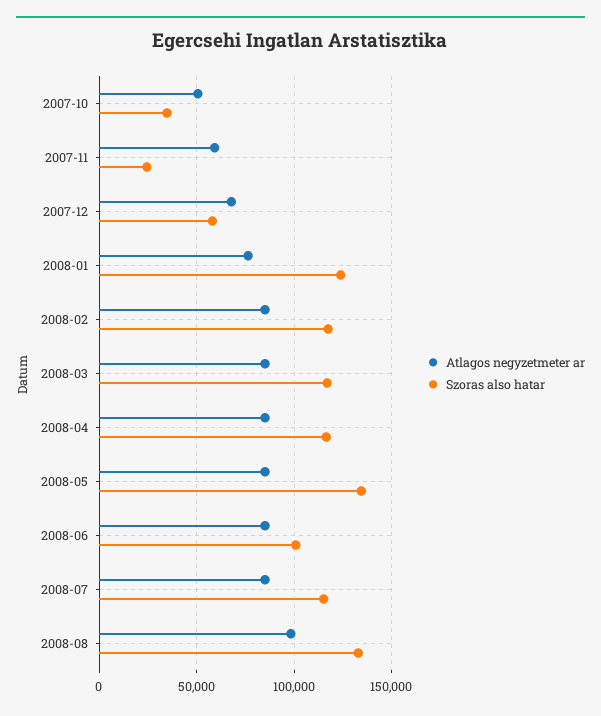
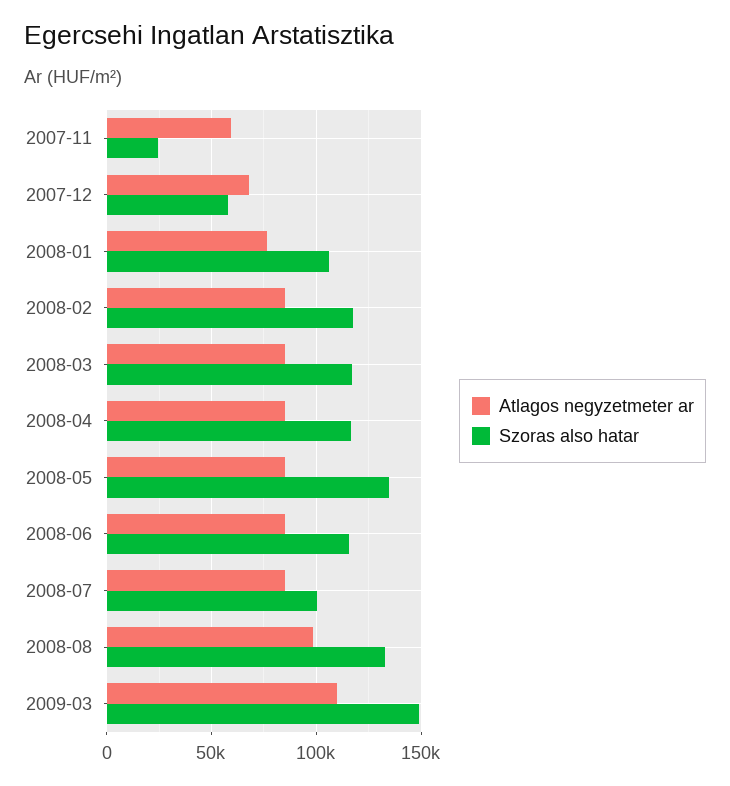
Atlagos negyzetmeter ar, 2007-10: 50000 -> none
Szoras also hatar, 2007-10: 35000 -> none
Szoras also hatar, 2008-01: 125000 -> 105000
Szoras also hatar, 2008-06: 100000 -> 115000
Szoras also hatar, 2008-07: 115000 -> 100000
Atlagos negyzetmeter ar, 2009-03: none -> 110000
Szoras also hatar, 2009-03: none -> 150000

